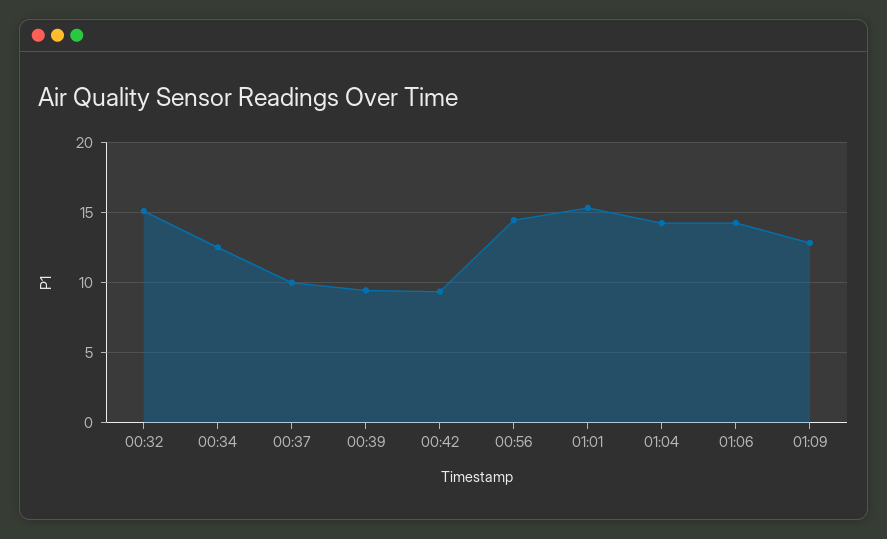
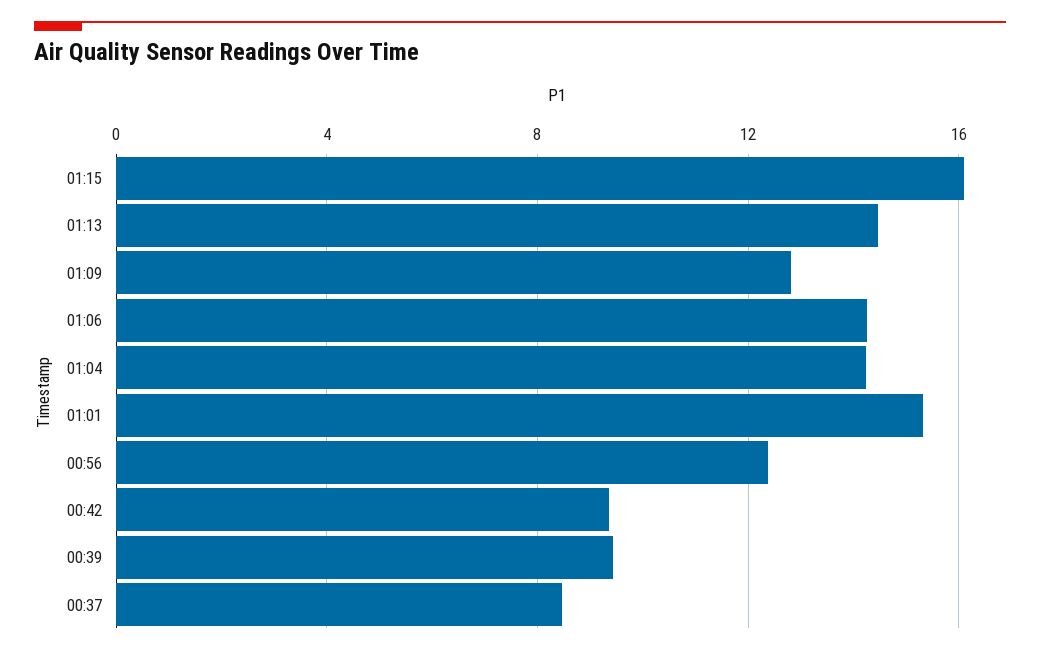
00:32: 15 -> none
00:34: 12.5 -> none
00:37: 10 -> 8.5
00:56: 14.5 -> 12.5
01:15: none -> 16
01:13: none -> 14.5

